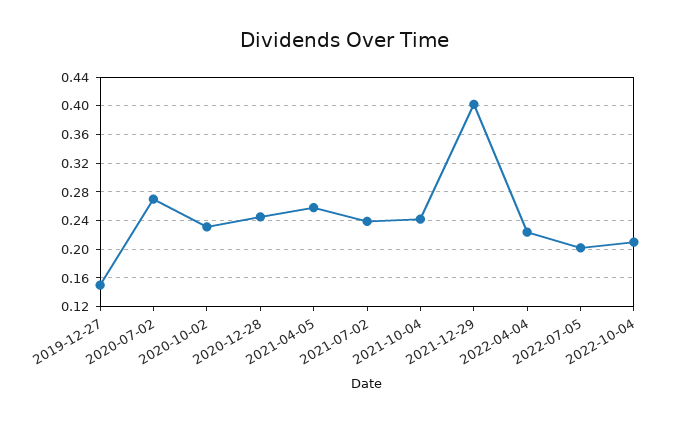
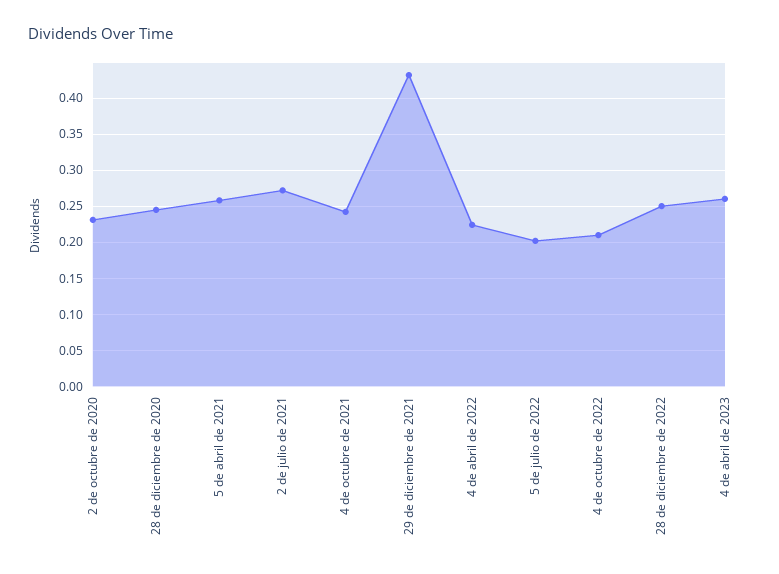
2019-12-27: 0.15 -> none
2020-07-02: 0.27 -> none
2021-07-02: 0.24 -> 0.27
2021-12-29: 0.4 -> 0.43
28 de diciembre de 2022: none -> 0.25
4 de abril de 2023: none -> 0.26

